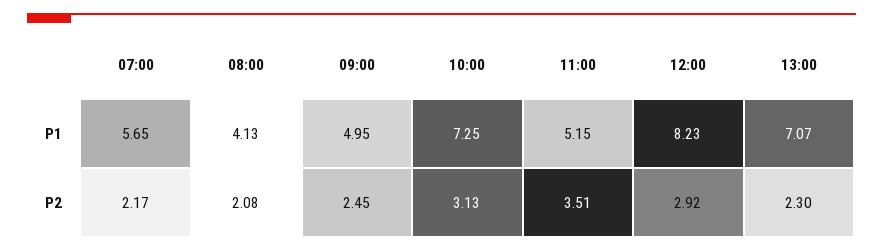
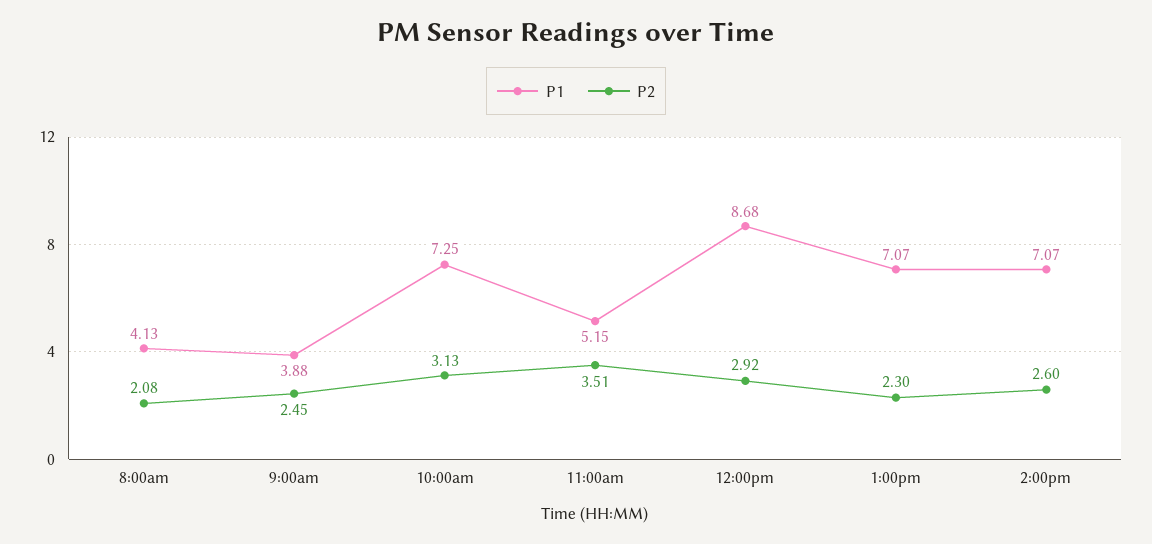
P1, 07:00: 5.65 -> none
P1, 09:00: 4.95 -> 3.88
P1, 12:00: 8.23 -> 8.68
P2, 07:00: 2.17 -> none
P1, 2:00pm: none -> 7.07
P2, 2:00pm: none -> 2.6

